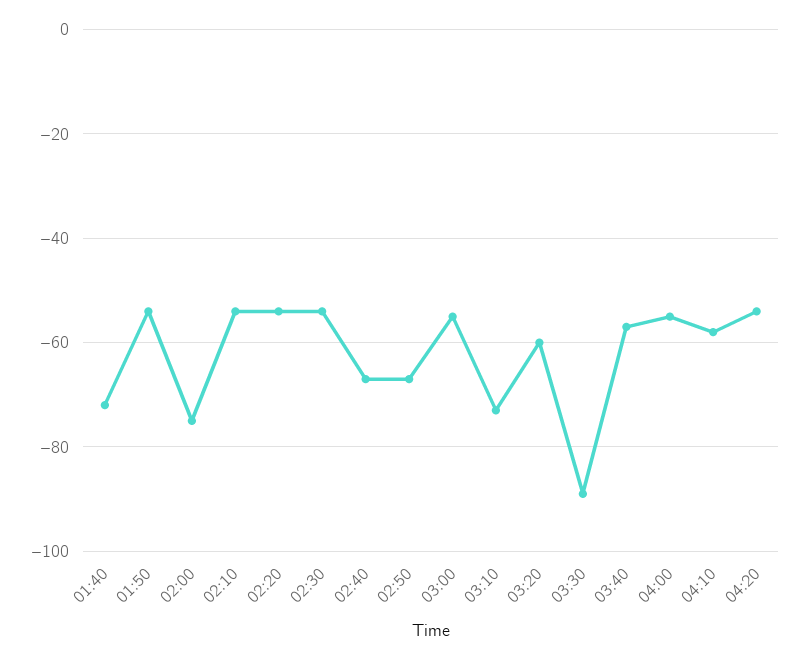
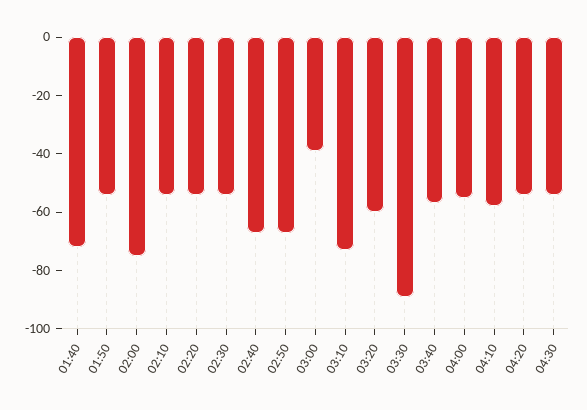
03:00: -55 -> -40
04:30: none -> -55

